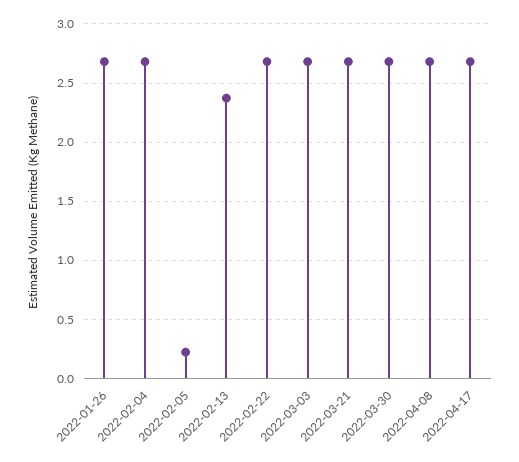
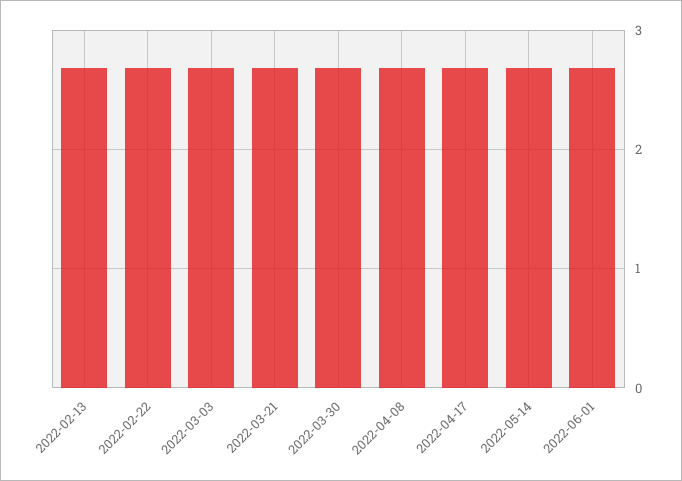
2022-01-26: 2.7 -> none
2022-02-04: 2.7 -> none
2022-02-05: 0.2 -> none
2022-02-13: 2.4 -> 2.7
2022-05-14: none -> 2.7
2022-06-01: none -> 2.7

